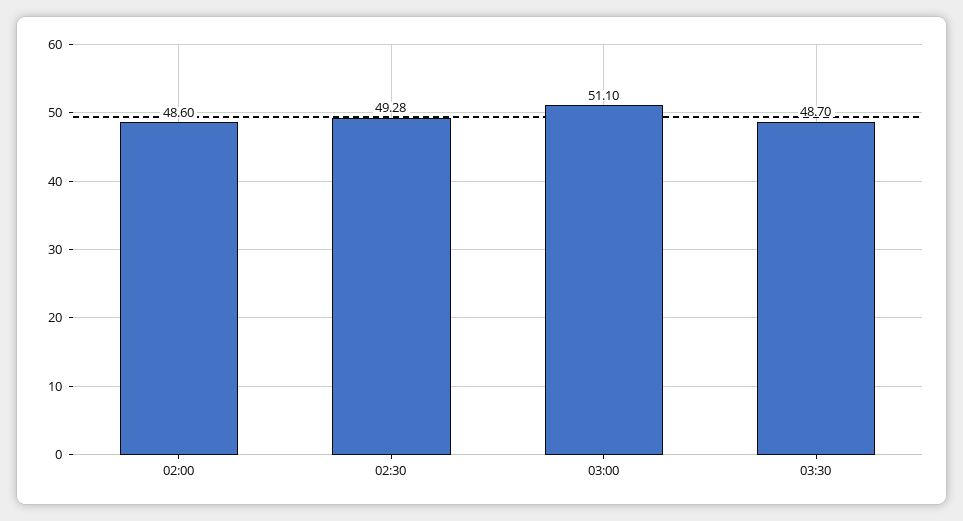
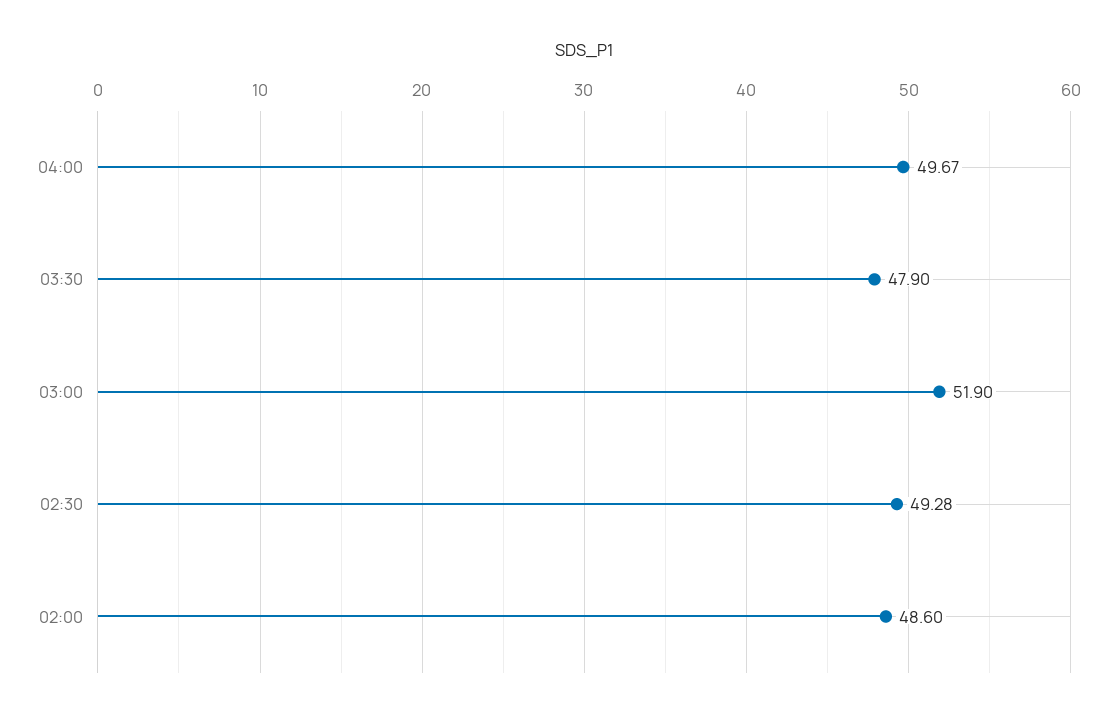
03:00: 51.1 -> 51.9
03:30: 48.7 -> 47.9
04:00: none -> 49.67

